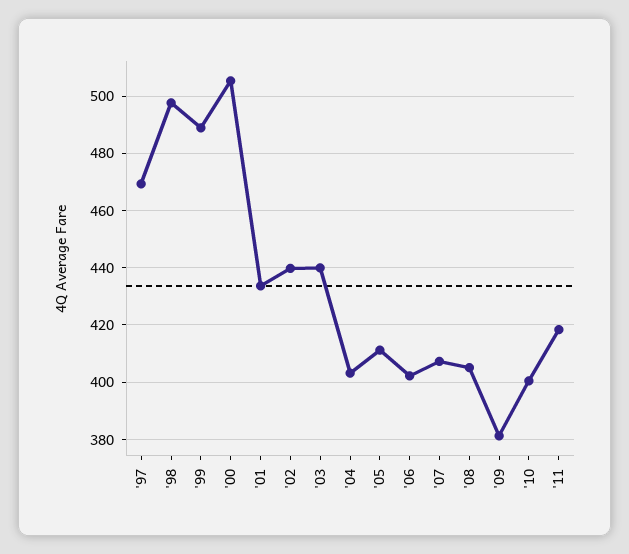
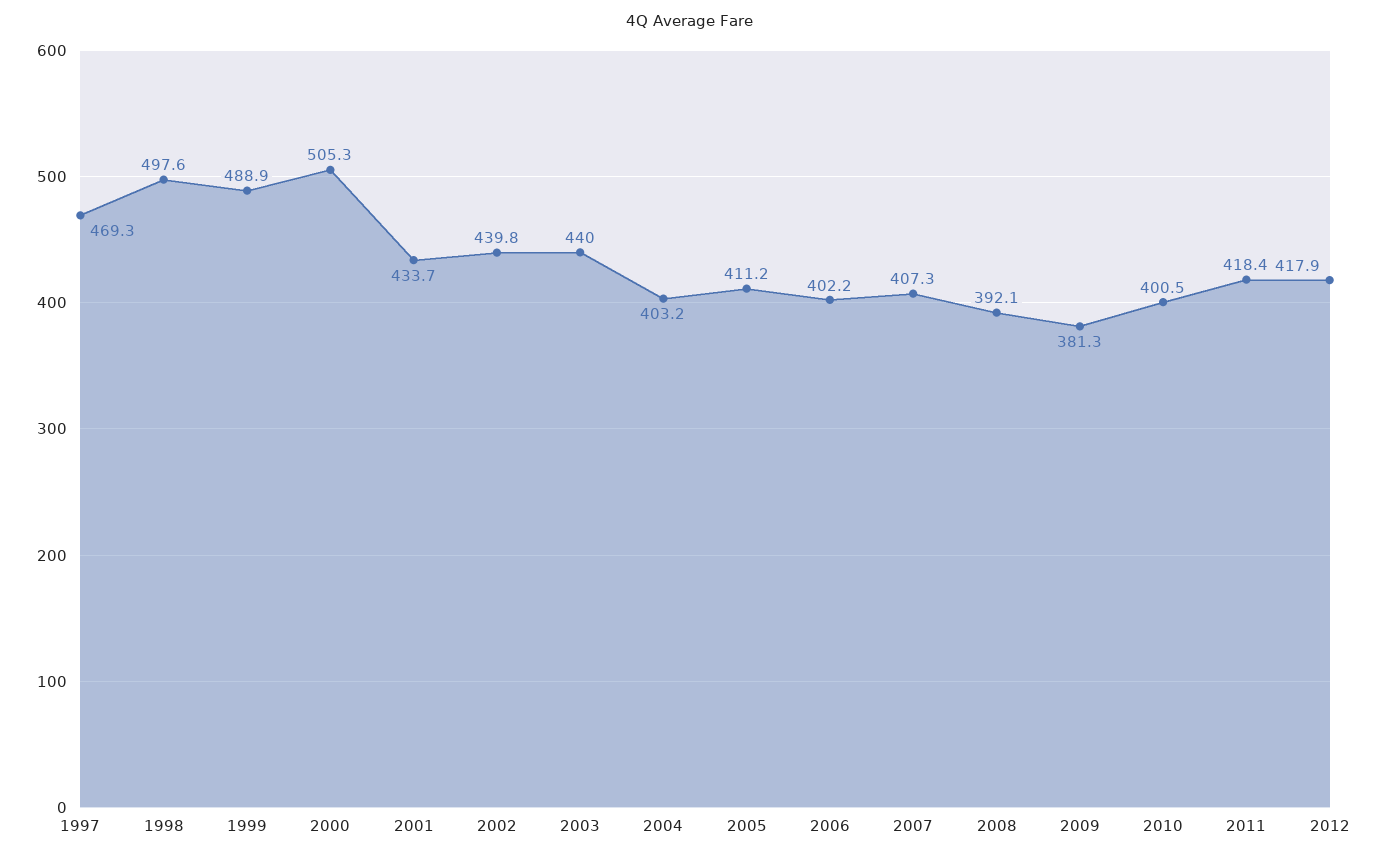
'08: 405 -> 392.1
2012: none -> 417.9

